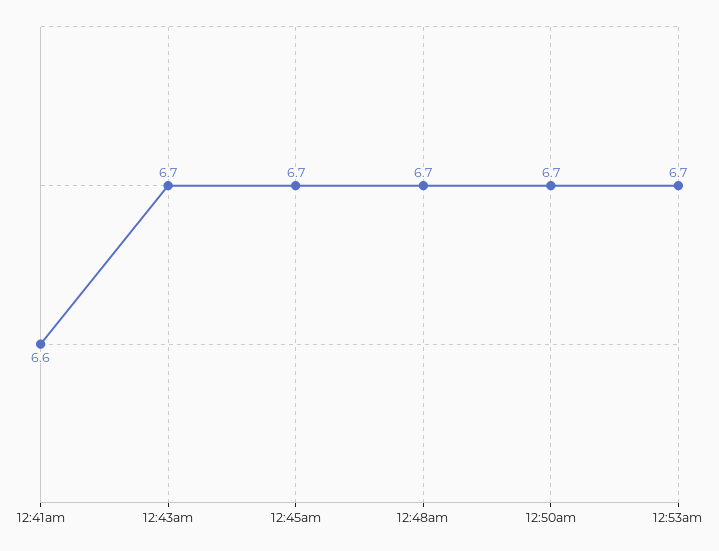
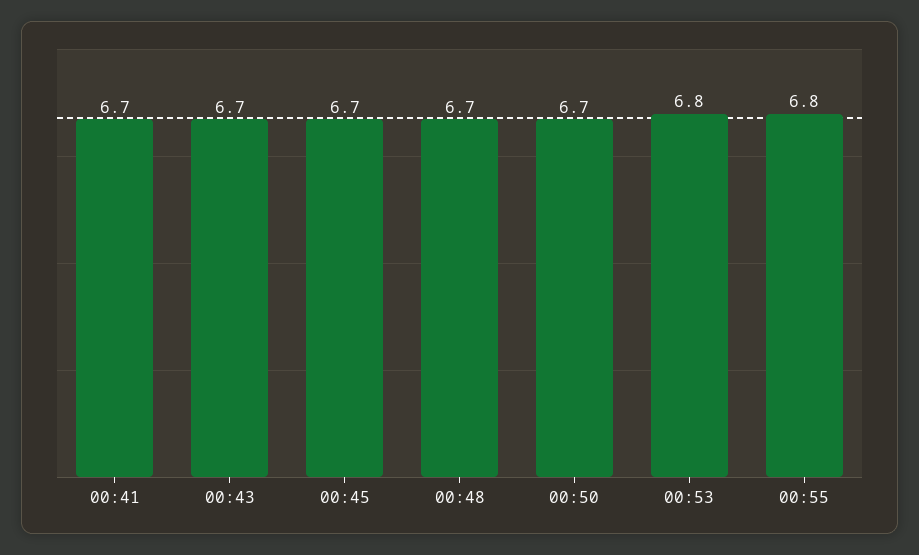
12:41am: 6.6 -> 6.7
12:53am: 6.7 -> 6.8
00:55: none -> 6.8

